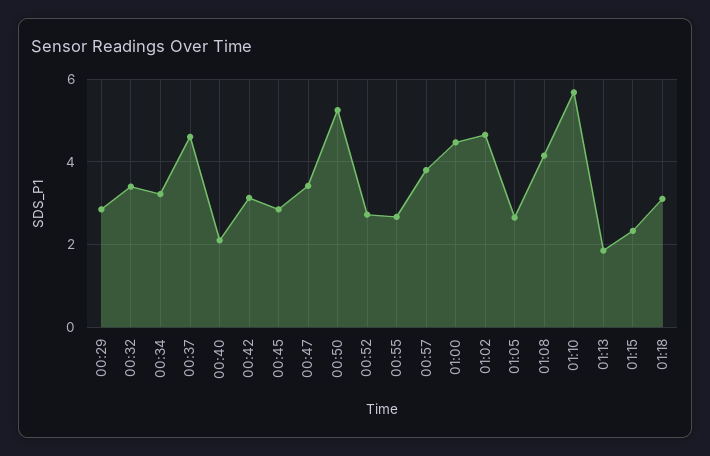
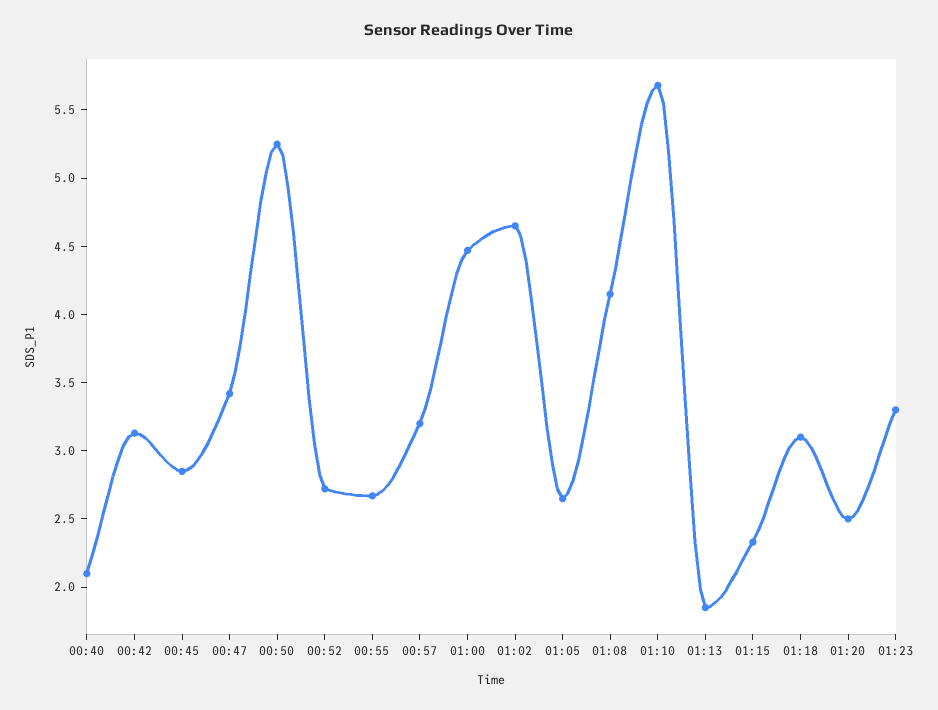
00:29: 2.8 -> none
00:32: 3.4 -> none
00:34: 3.2 -> none
00:37: 4.6 -> none
00:57: 3.8 -> 3.2
01:20: none -> 2.5
01:23: none -> 3.3

